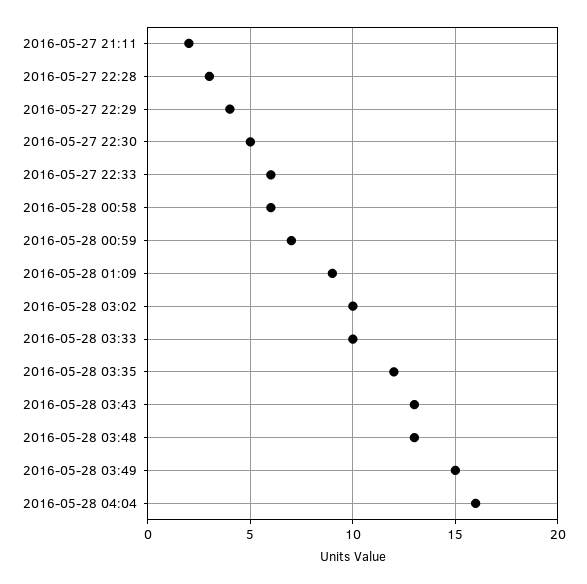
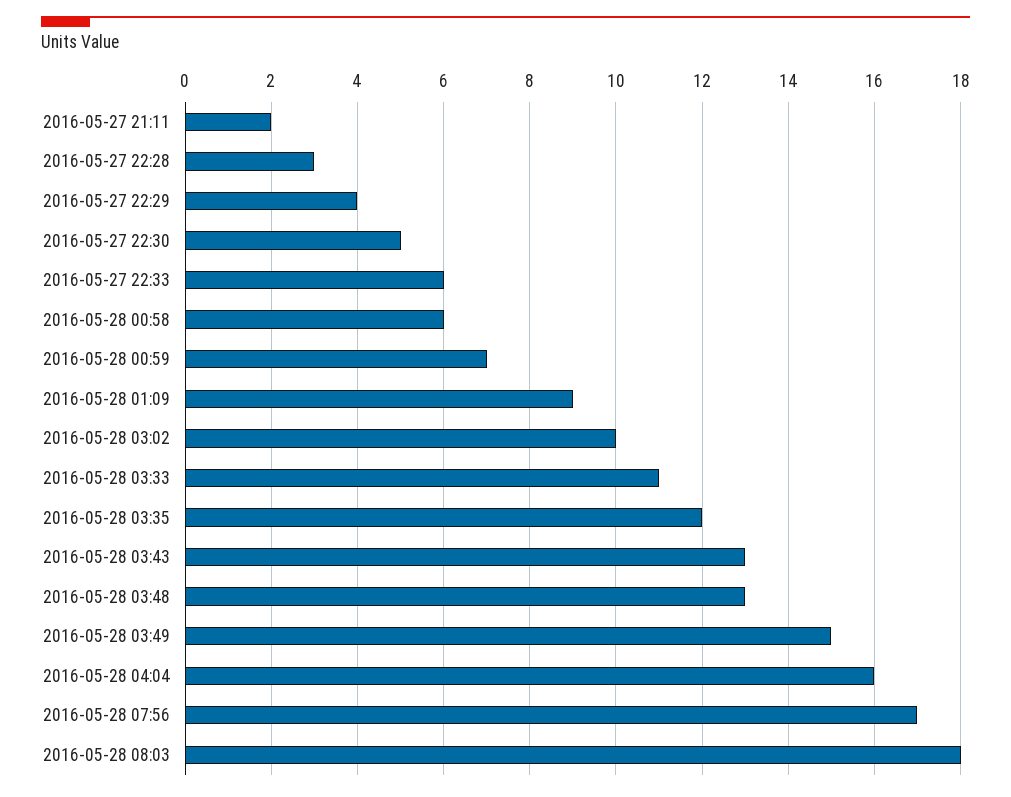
2016-05-28 03:33: 10 -> 11
2016-05-28 07:56: none -> 17
2016-05-28 08:03: none -> 18

